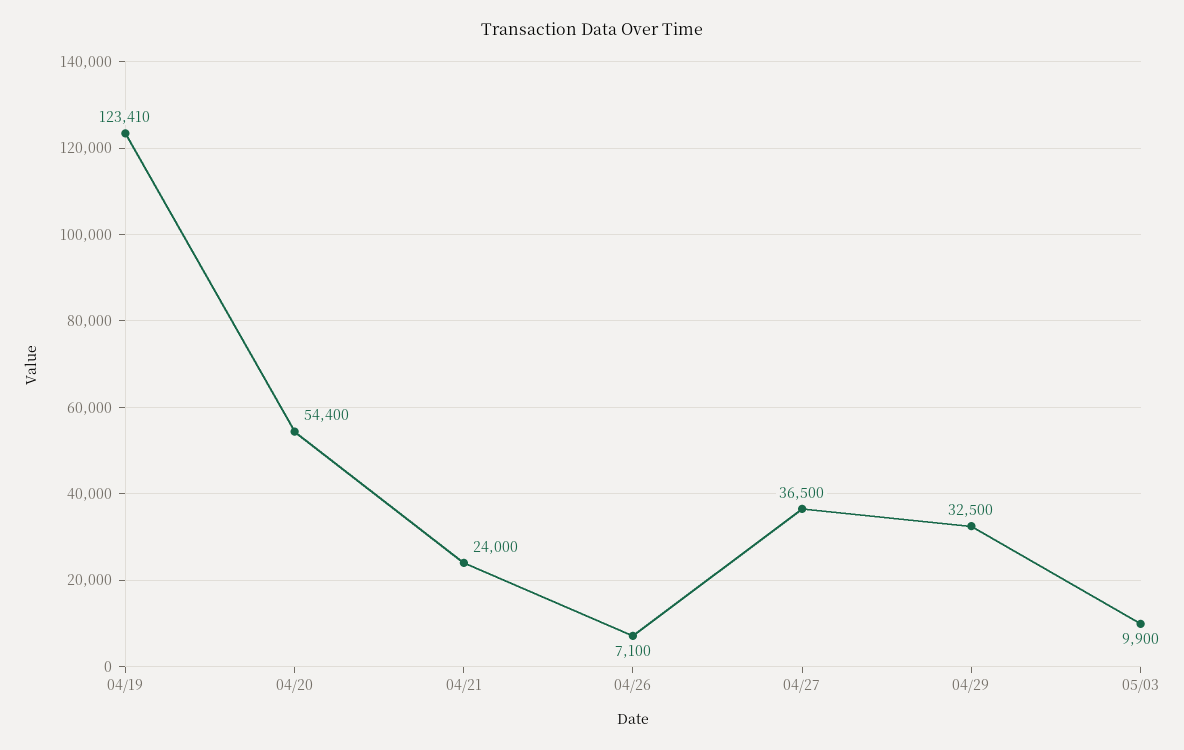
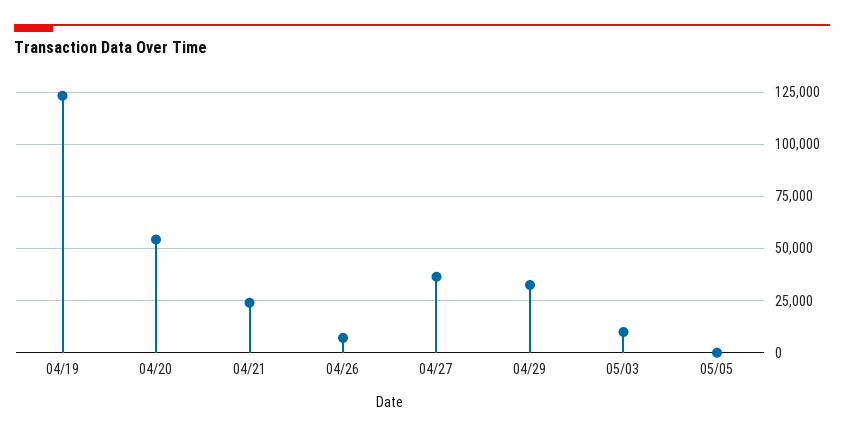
05/05: none -> 0

